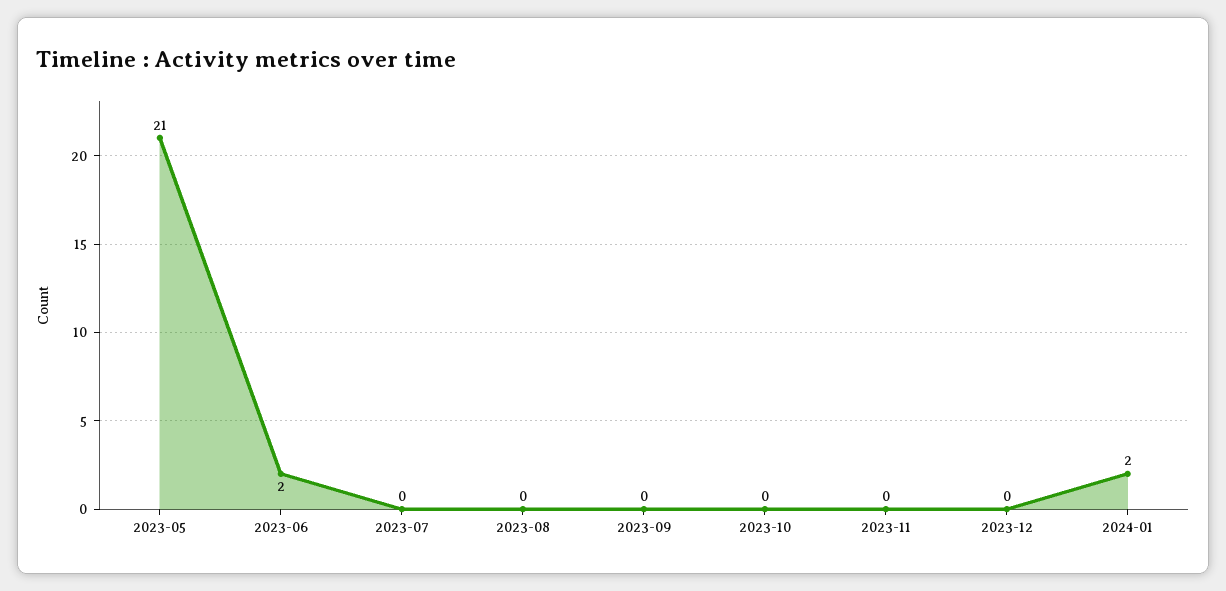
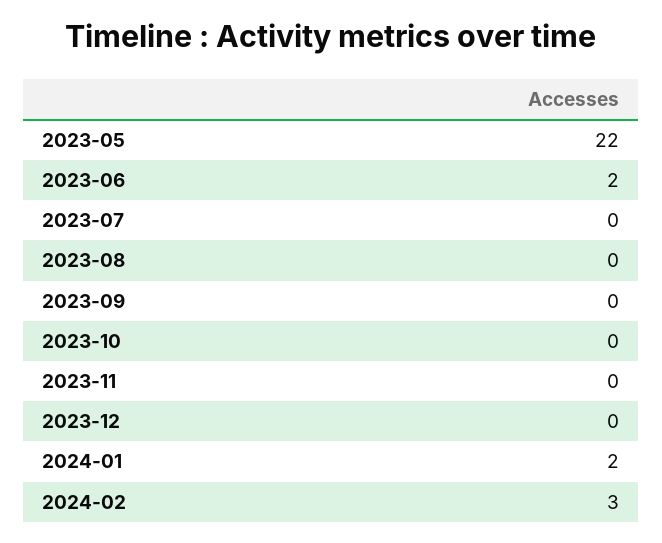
2023-05: 21 -> 22
2024-02: none -> 3

